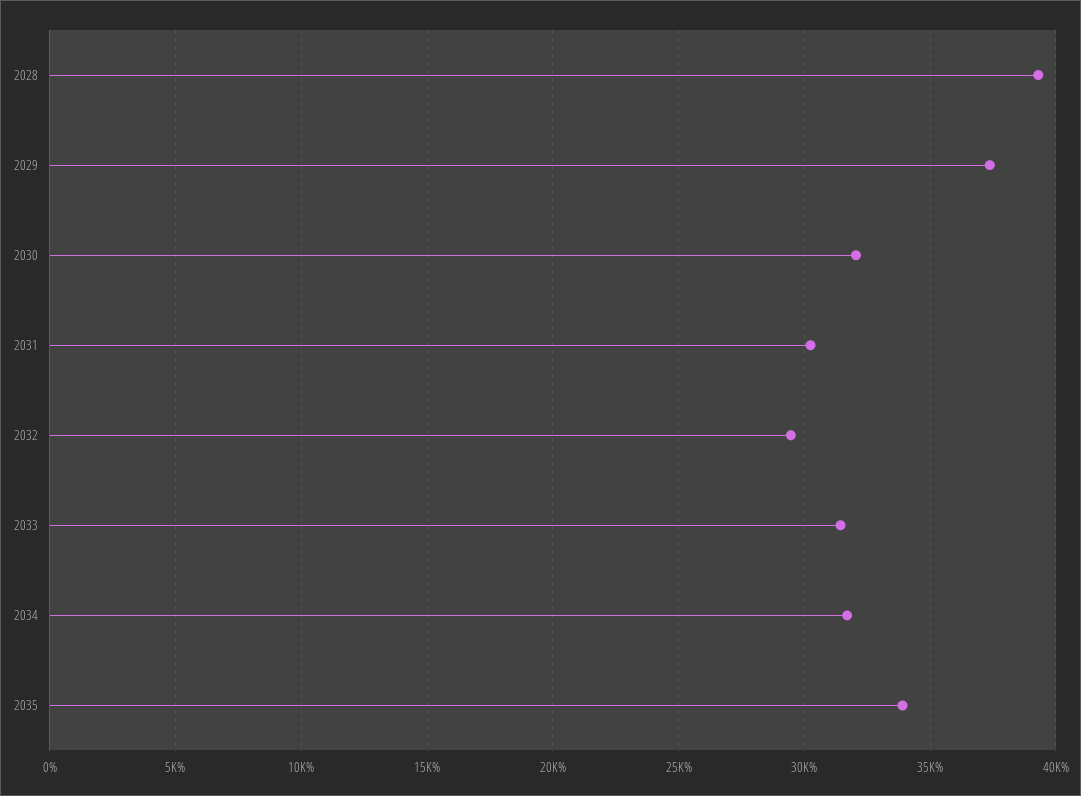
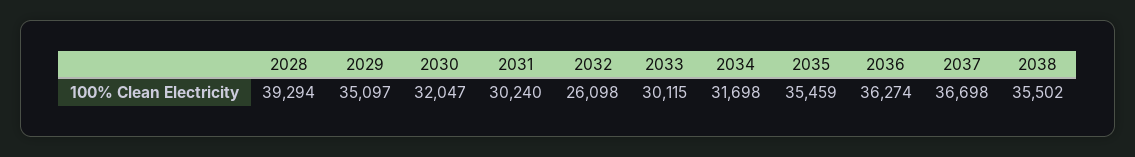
2029: 37500 -> 35097
2032: 29500 -> 26098
2033: 31500 -> 30115
2035: 34000 -> 35459
2036: none -> 36274
2037: none -> 36698
2038: none -> 35502

